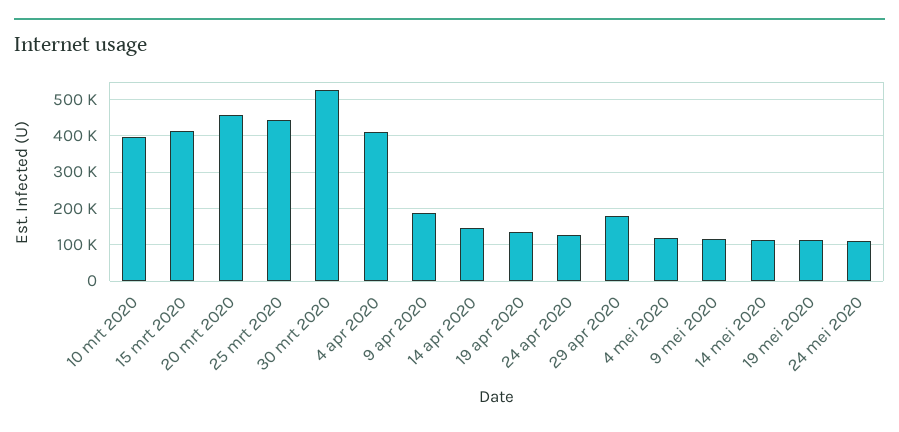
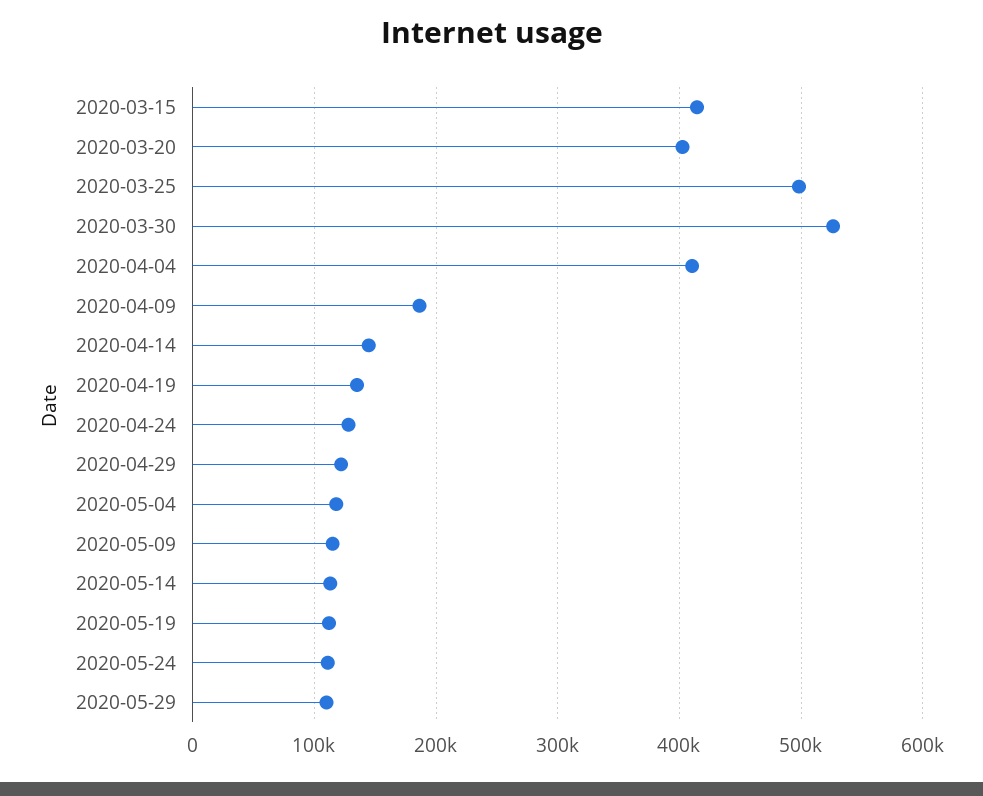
10 mrt 2020: 400000 -> none
20 mrt 2020: 460000 -> 400000
25 mrt 2020: 440000 -> 500000
29 apr 2020: 180000 -> 120000
2020-05-29: none -> 110000

